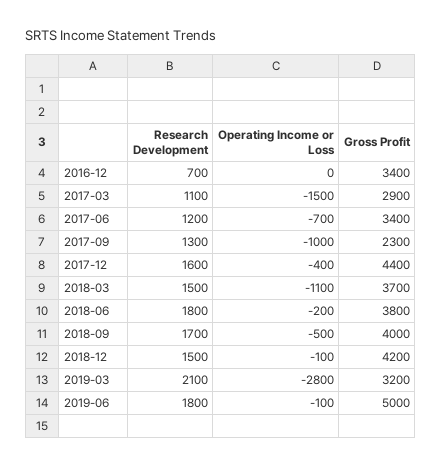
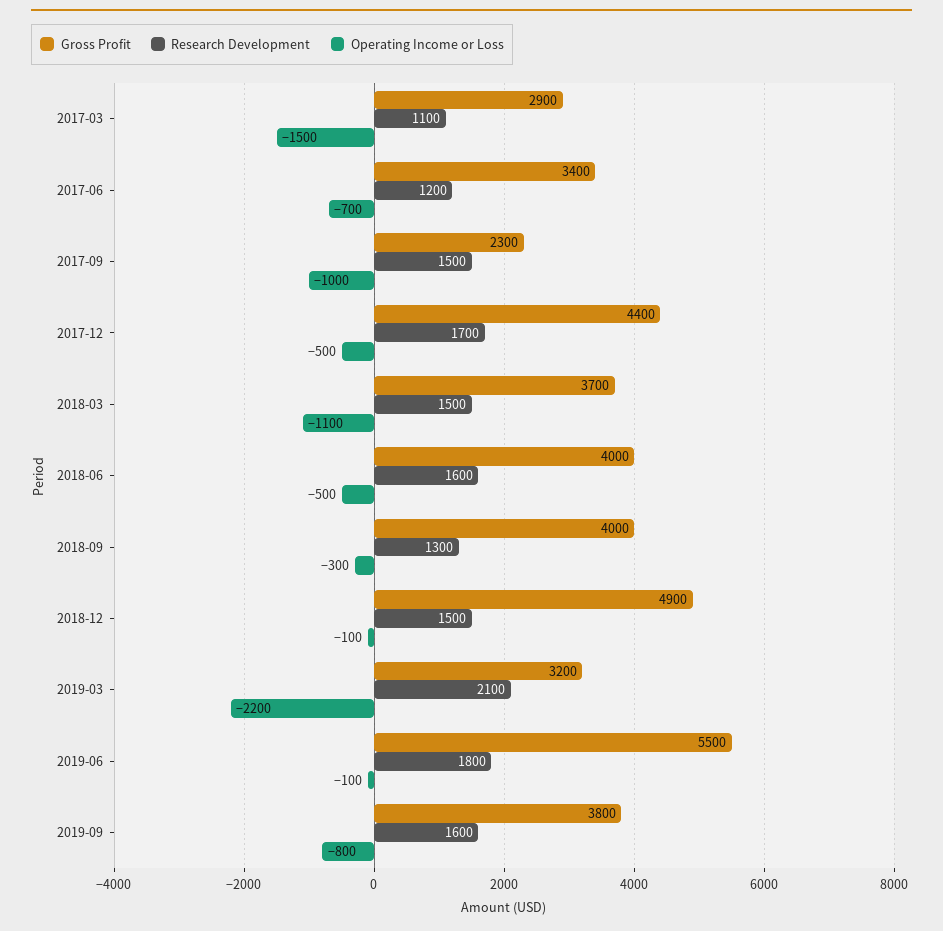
Research Development, 2016-12: 700 -> none
Operating Income or Loss, 2016-12: 0 -> none
Gross Profit, 2016-12: 3400 -> none
Research Development, 2017-09: 1300 -> 1500
Research Development, 2017-12: 1600 -> 1700
Operating Income or Loss, 2017-12: -400 -> -500
Research Development, 2018-06: 1800 -> 1600
Operating Income or Loss, 2018-06: -200 -> -500
Gross Profit, 2018-06: 3800 -> 4000
Research Development, 2018-09: 1700 -> 1300
Operating Income or Loss, 2018-09: -500 -> -300
Gross Profit, 2018-12: 4200 -> 4900
Operating Income or Loss, 2019-03: -2800 -> -2200
Gross Profit, 2019-06: 5000 -> 5500
Gross Profit, 2019-09: none -> 3800
Research Development, 2019-09: none -> 1600
Operating Income or Loss, 2019-09: none -> -800

